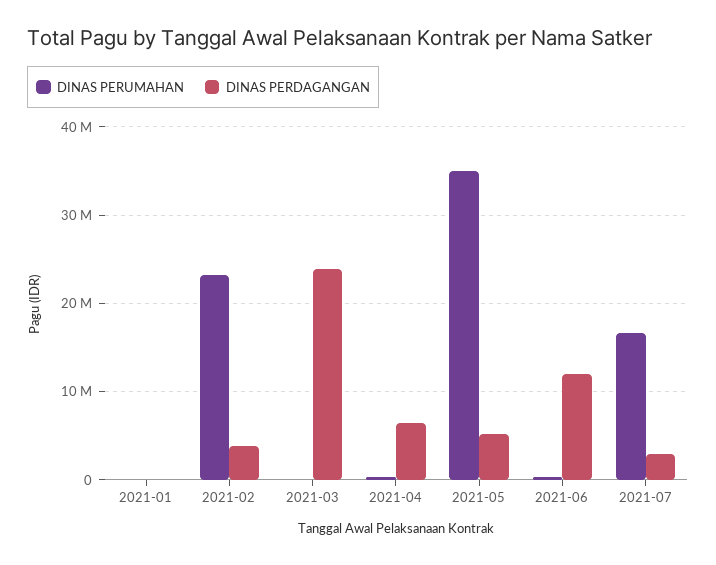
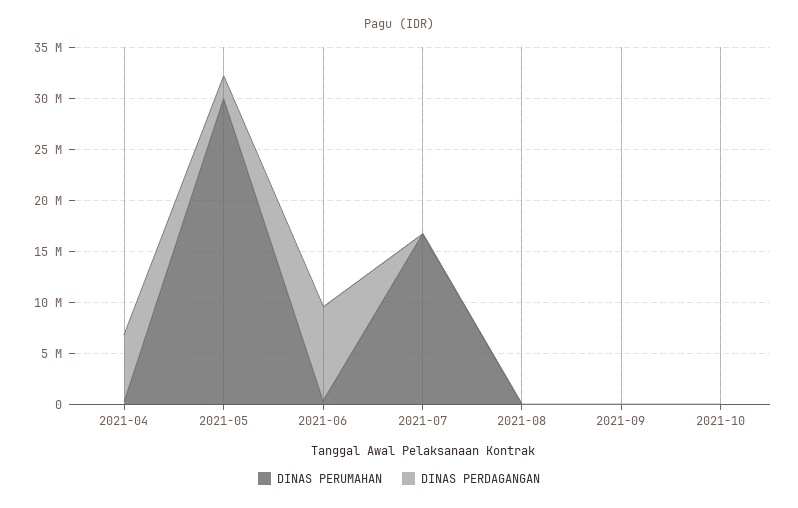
DINAS PERUMAHAN, 2021-01: 0 -> none
DINAS PERDAGANGAN, 2021-01: 0 -> none
DINAS PERUMAHAN, 2021-02: 23000000 -> none
DINAS PERDAGANGAN, 2021-02: 4000000 -> none
DINAS PERUMAHAN, 2021-03: 0 -> none
DINAS PERDAGANGAN, 2021-03: 24000000 -> none
DINAS PERUMAHAN, 2021-05: 35000000 -> 30000000
DINAS PERDAGANGAN, 2021-05: 5000000 -> 2000000
DINAS PERDAGANGAN, 2021-06: 12000000 -> 9000000
DINAS PERDAGANGAN, 2021-07: 3000000 -> 0
DINAS PERUMAHAN, 2021-08: none -> 0
DINAS PERDAGANGAN, 2021-08: none -> 0
DINAS PERUMAHAN, 2021-09: none -> 0
DINAS PERDAGANGAN, 2021-09: none -> 0
DINAS PERUMAHAN, 2021-10: none -> 0
DINAS PERDAGANGAN, 2021-10: none -> 0

